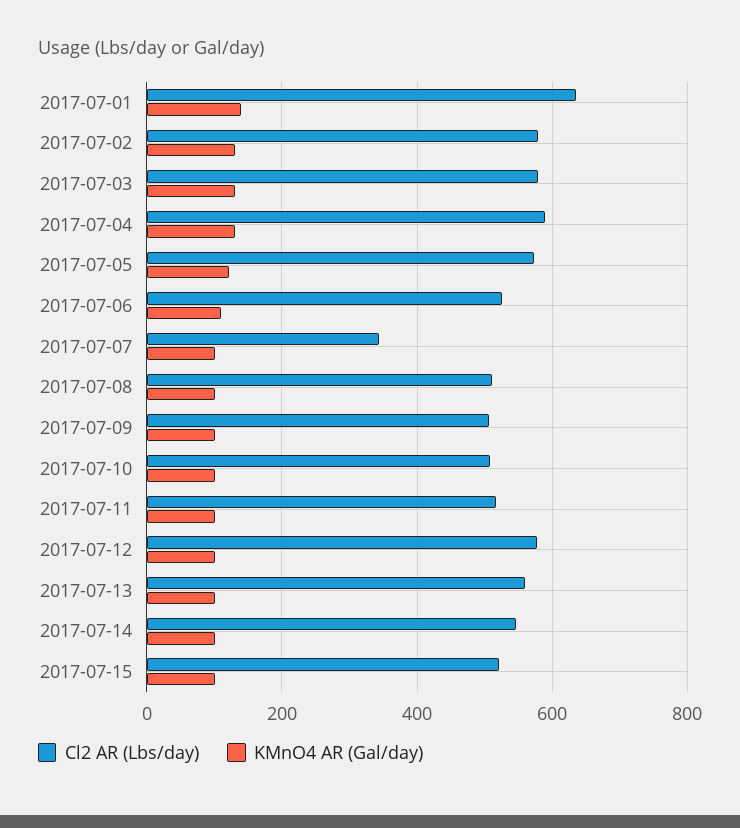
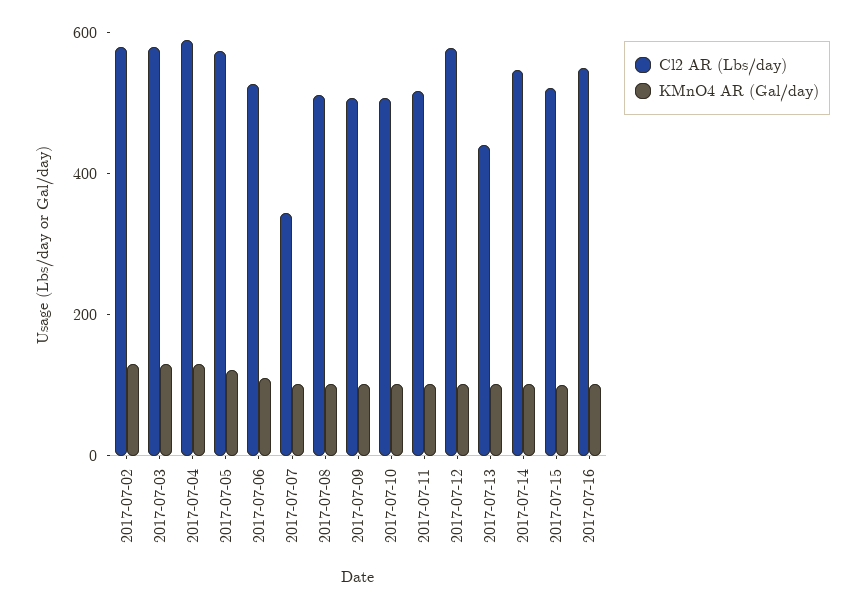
Cl2 AR (Lbs/day), 2017-07-01: 640 -> none
KMnO4 AR (Gal/day), 2017-07-01: 140 -> none
Cl2 AR (Lbs/day), 2017-07-13: 560 -> 450
Cl2 AR (Lbs/day), 2017-07-16: none -> 550
KMnO4 AR (Gal/day), 2017-07-16: none -> 100

